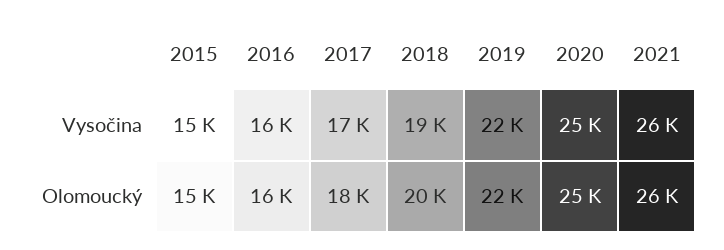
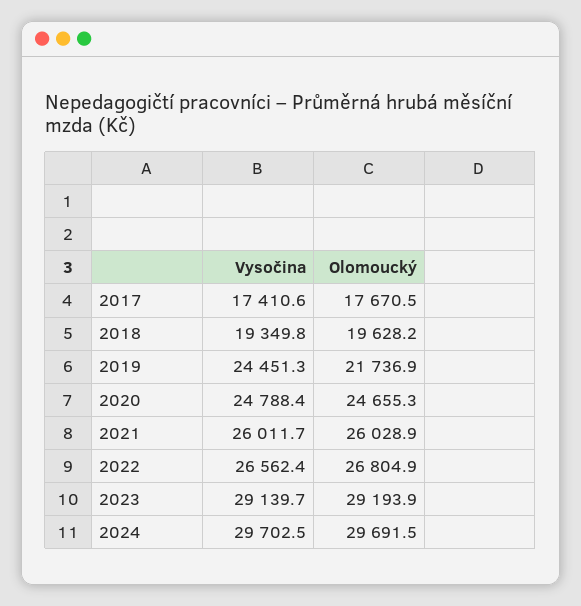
2015, Vysočina: 15000 -> none
2016, Vysočina: 16000 -> none
2019, Vysočina: 22000 -> 24451.3
2015, Olomoucký: 15000 -> none
2016, Olomoucký: 16000 -> none
2022, Vysočina: none -> 26562.4
2022, Olomoucký: none -> 26804.9
2023, Vysočina: none -> 29139.7
2023, Olomoucký: none -> 29193.9
2024, Vysočina: none -> 29702.5
2024, Olomoucký: none -> 29691.5

